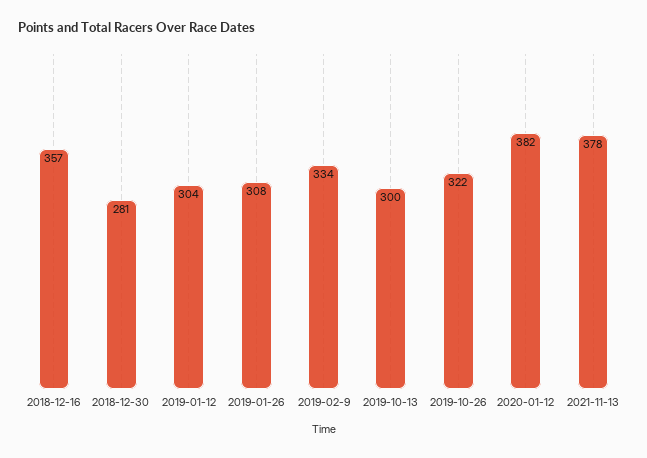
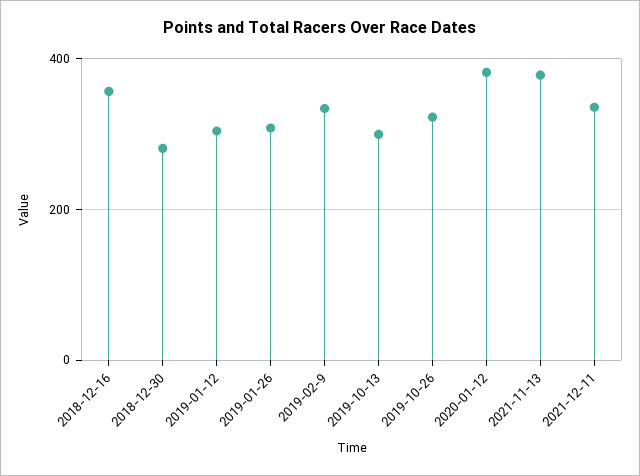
2021-12-11: none -> 340

